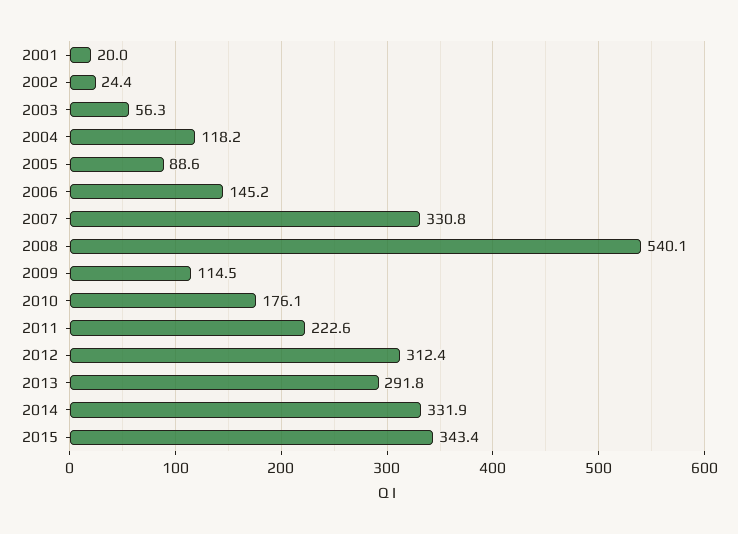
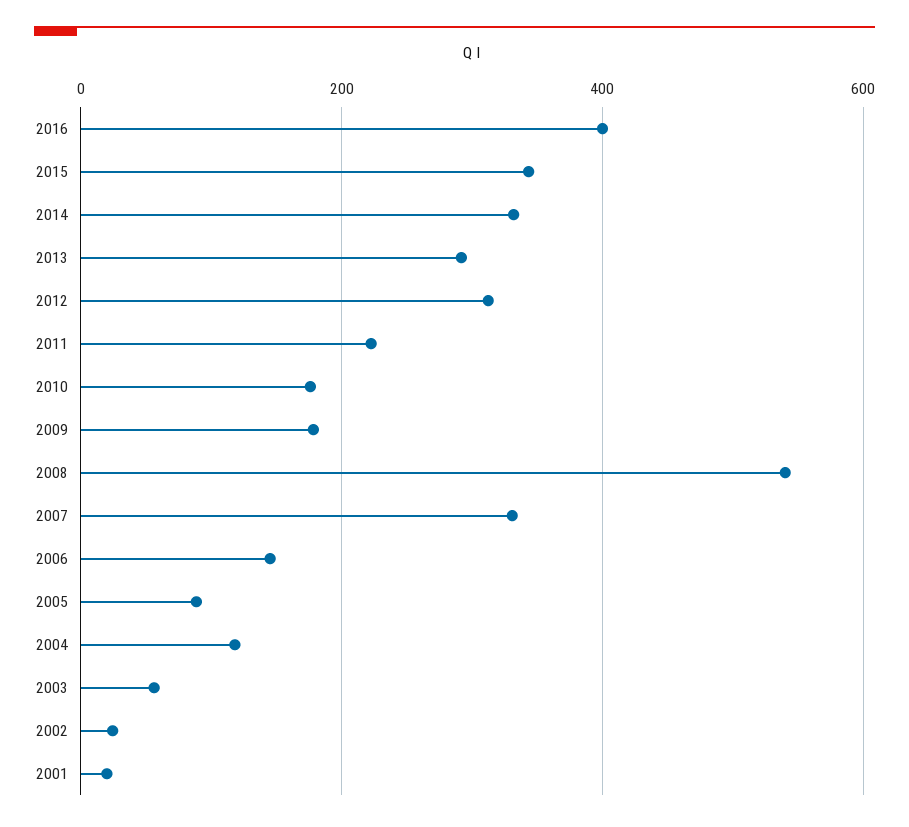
2009: 114.5 -> 180
2016: none -> 400

